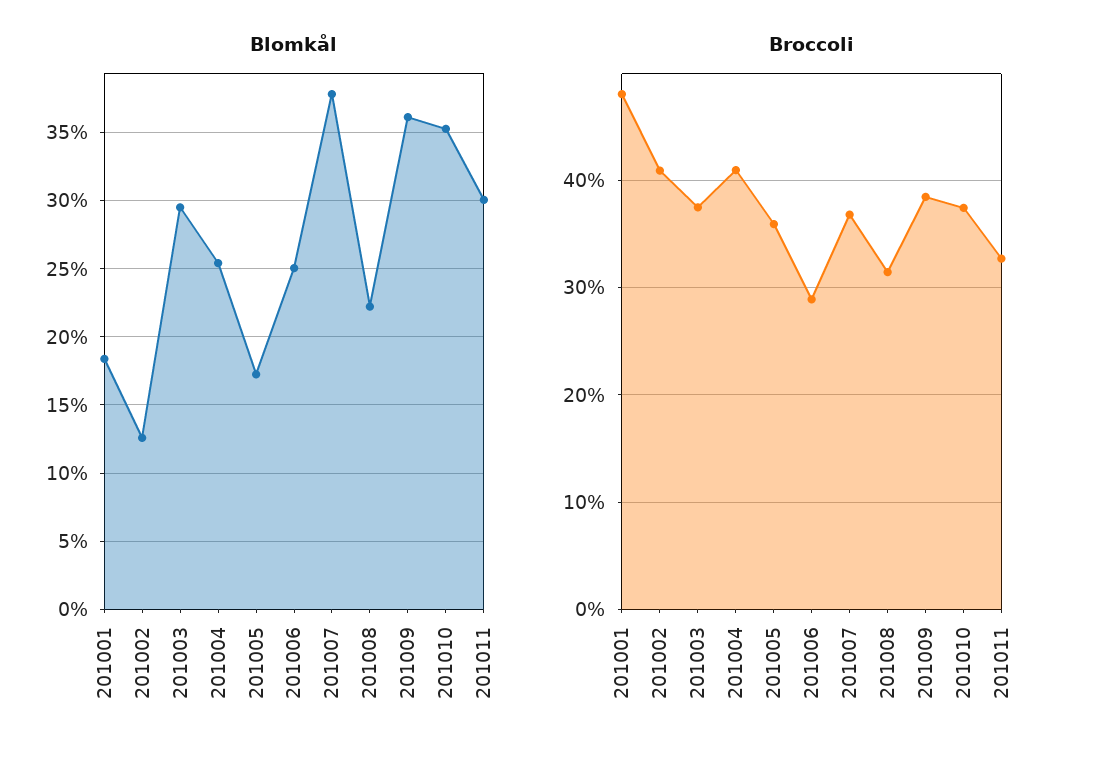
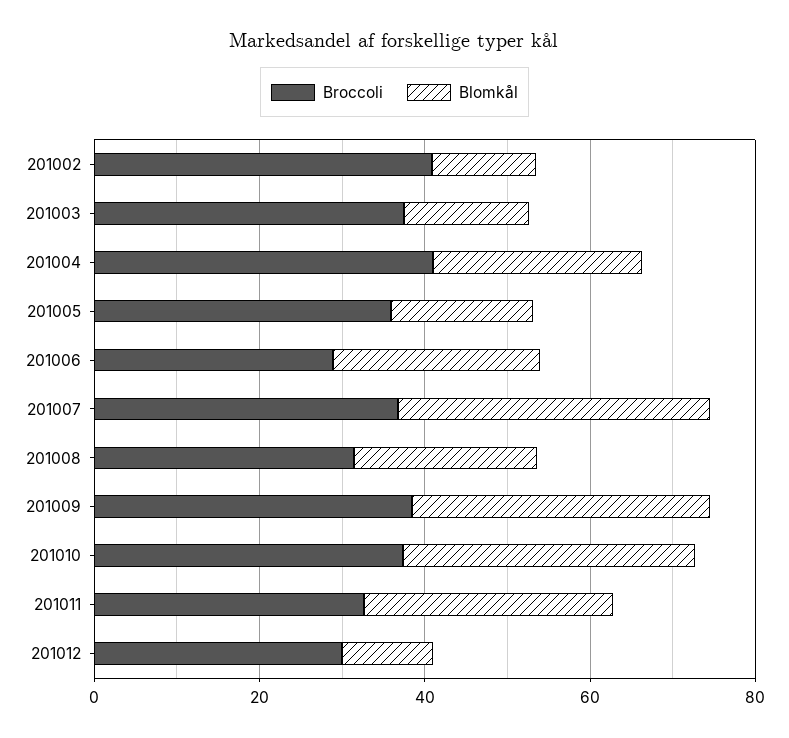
Blomkål, 201001: 18.5 -> none
Blomkål, 201003: 29.5 -> 15
Broccoli, 201001: 48 -> none
Broccoli, 201012: none -> 30
Blomkål, 201012: none -> 10

